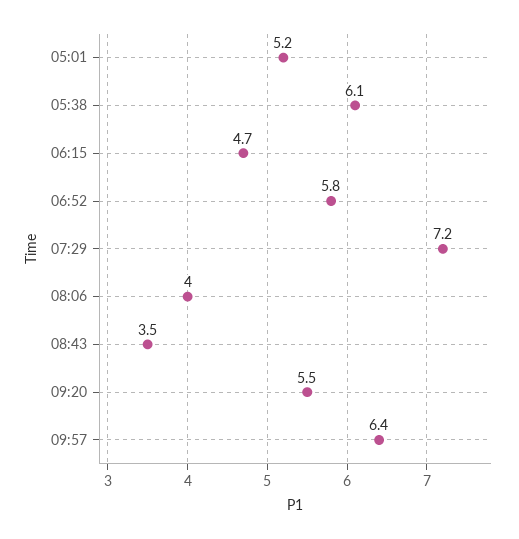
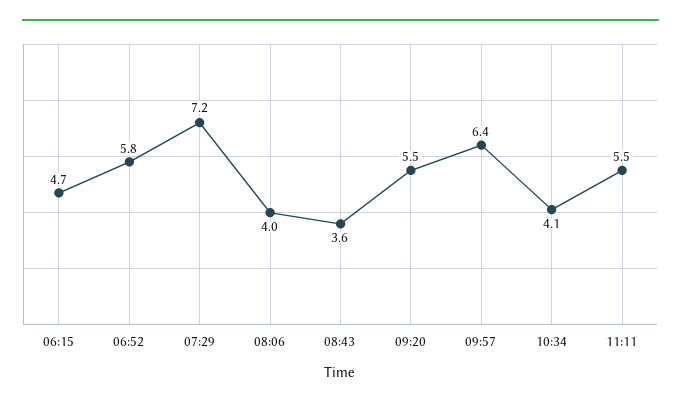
05:01: 5.2 -> none
05:38: 6.1 -> none
08:43: 3.5 -> 3.6
10:34: none -> 4.1
11:11: none -> 5.5

